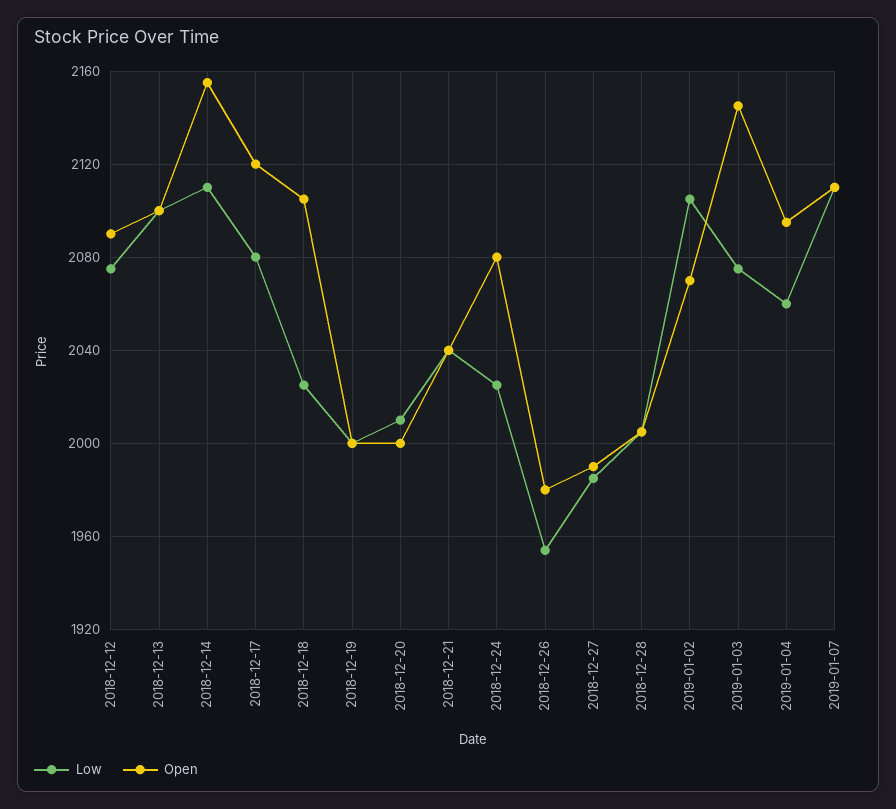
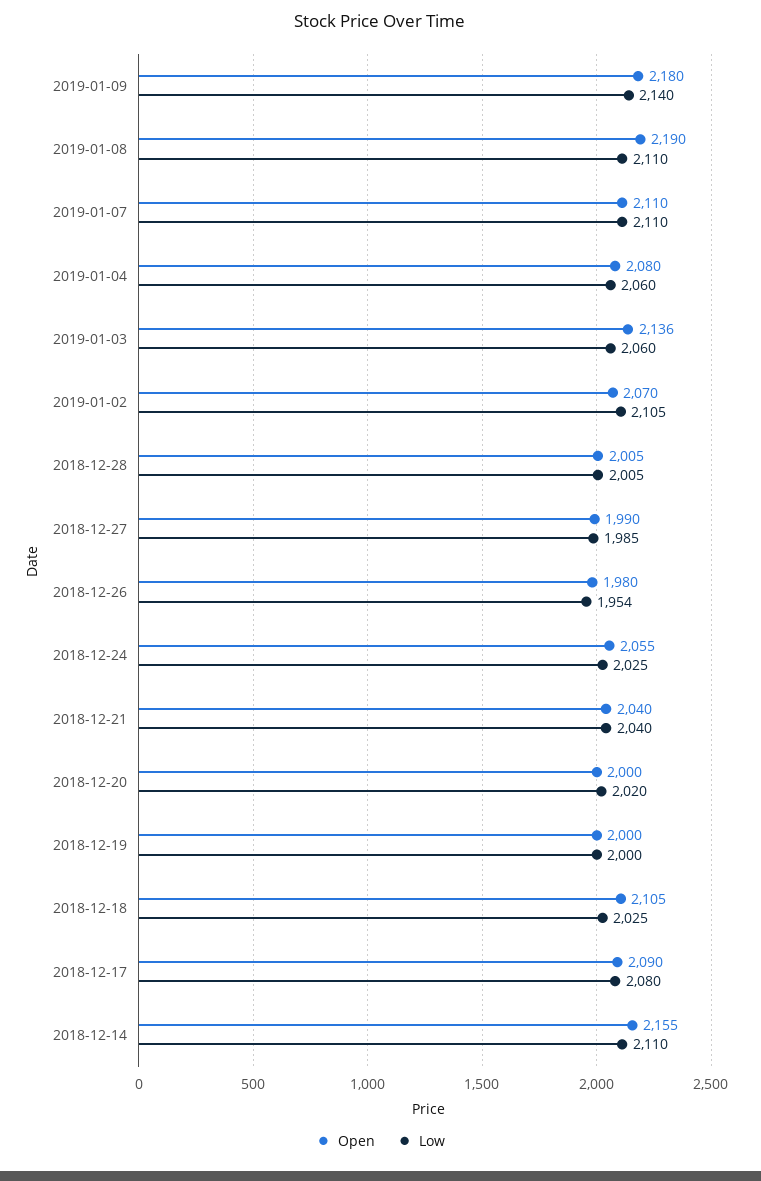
Low, 2018-12-12: 2075 -> none
Open, 2018-12-12: 2090 -> none
Low, 2018-12-13: 2100 -> none
Open, 2018-12-13: 2100 -> none
Open, 2018-12-17: 2120 -> 2090
Low, 2018-12-20: 2010 -> 2020
Open, 2018-12-24: 2080 -> 2055
Low, 2019-01-03: 2075 -> 2060
Open, 2019-01-03: 2145 -> 2136
Open, 2019-01-04: 2095 -> 2080
Open, 2019-01-09: none -> 2180
Low, 2019-01-09: none -> 2140
Open, 2019-01-08: none -> 2190
Low, 2019-01-08: none -> 2110

